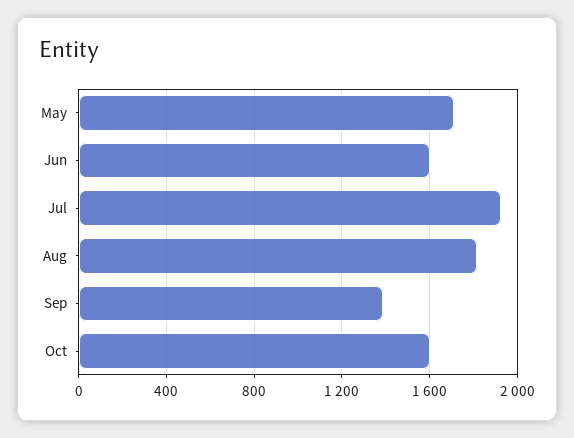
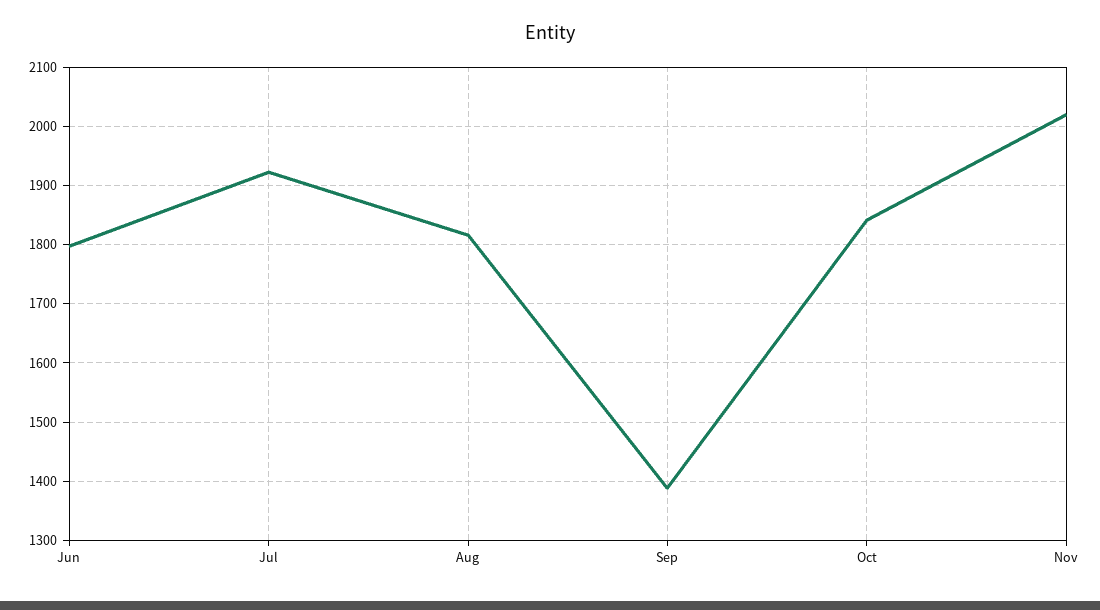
May: 1700 -> none
Jun: 1600 -> 1800
Oct: 1600 -> 1840
Nov: none -> 2020

